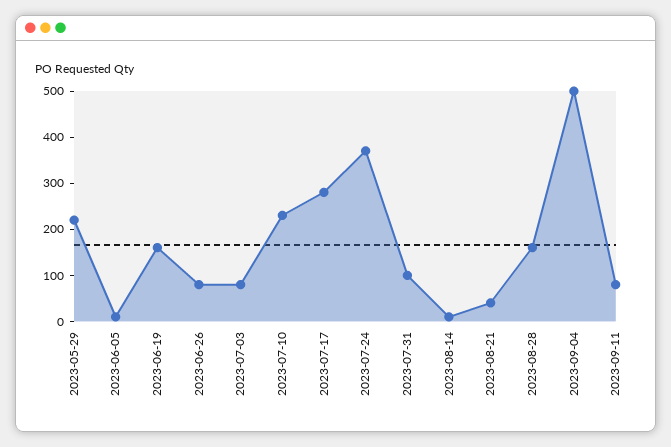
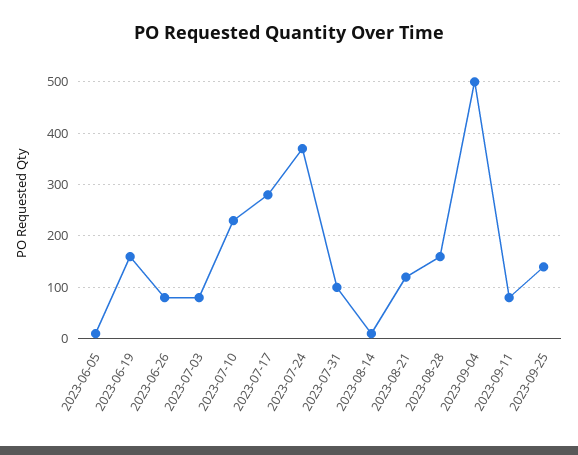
2023-05-29: 220 -> none
2023-08-21: 40 -> 120
2023-09-25: none -> 140

